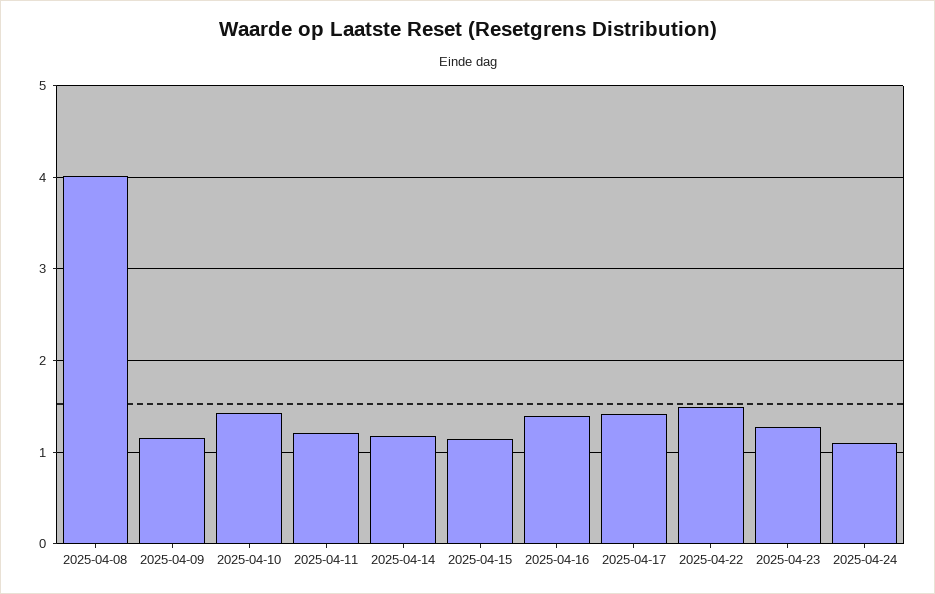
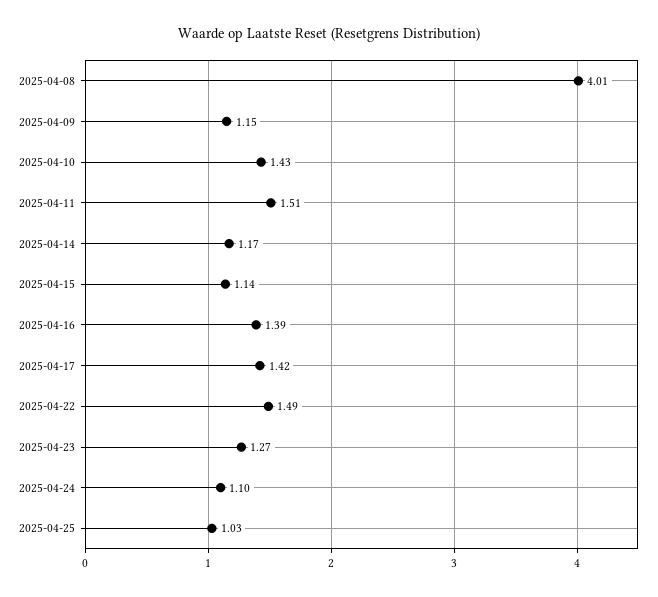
2025-04-11: 1.2 -> 1.51
2025-04-25: none -> 1.03

